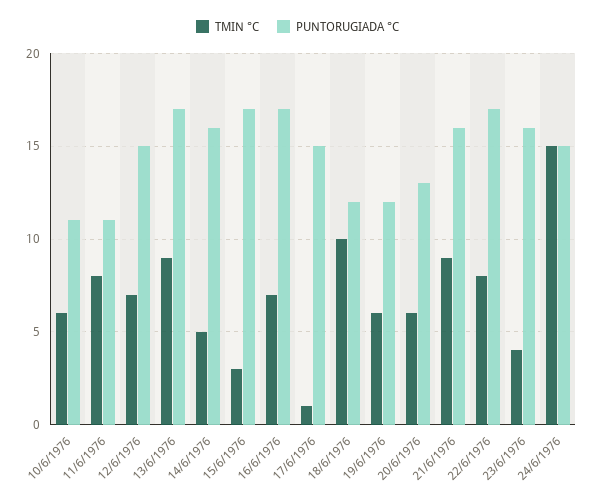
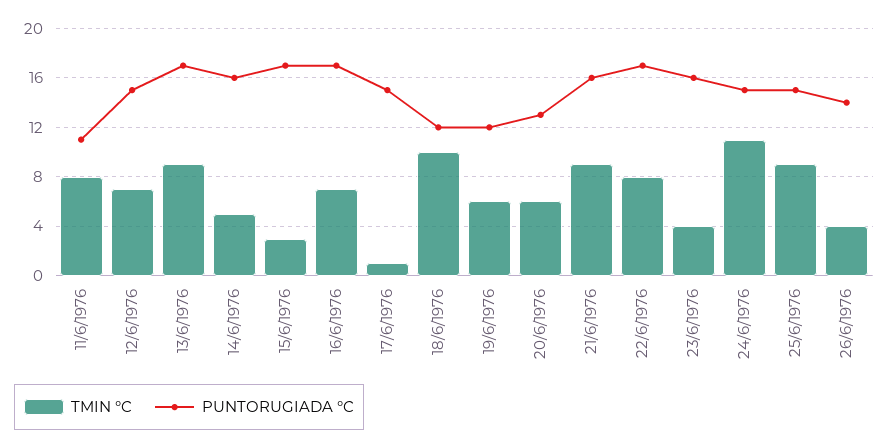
TMIN °C, 10/6/1976: 6 -> none
PUNTORUGIADA °C, 10/6/1976: 11 -> none
TMIN °C, 24/6/1976: 15 -> 11
TMIN °C, 25/6/1976: none -> 9
PUNTORUGIADA °C, 25/6/1976: none -> 15
TMIN °C, 26/6/1976: none -> 4
PUNTORUGIADA °C, 26/6/1976: none -> 14

